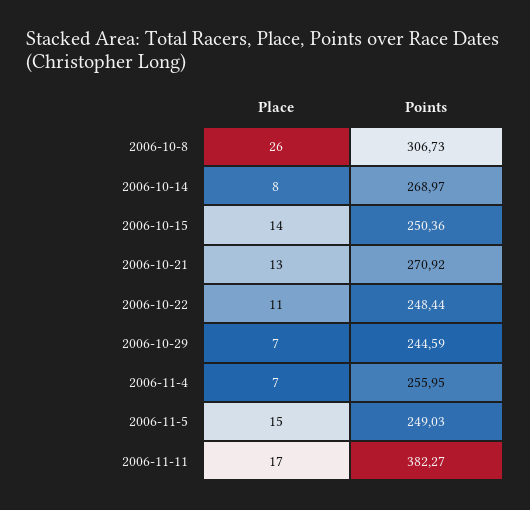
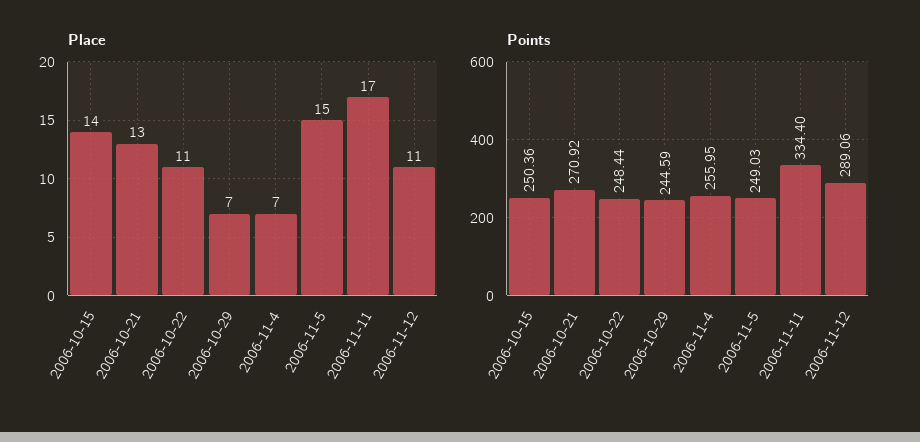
Place, 2006-10-8: 26 -> none
Points, 2006-10-8: 306.73 -> none
Place, 2006-10-14: 8 -> none
Points, 2006-10-14: 268.97 -> none
Points, 2006-11-11: 382.27 -> 334.4
Place, 2006-11-12: none -> 11
Points, 2006-11-12: none -> 289.06

